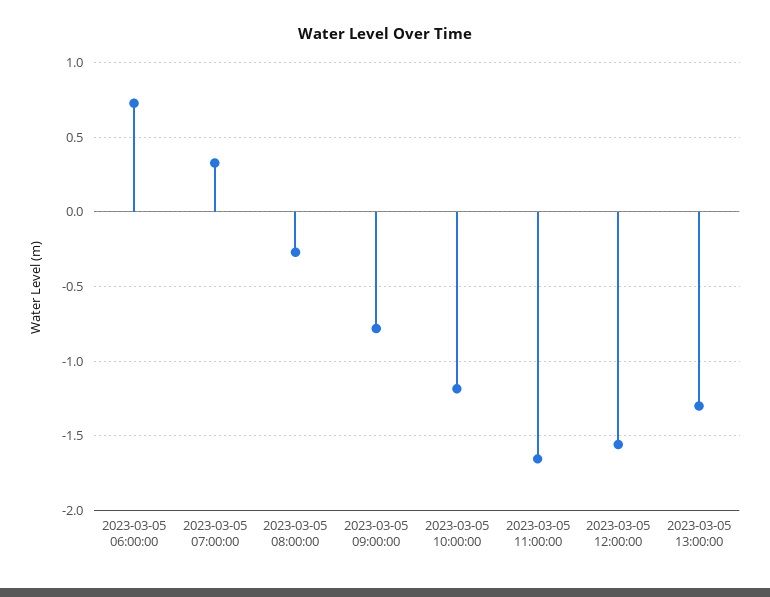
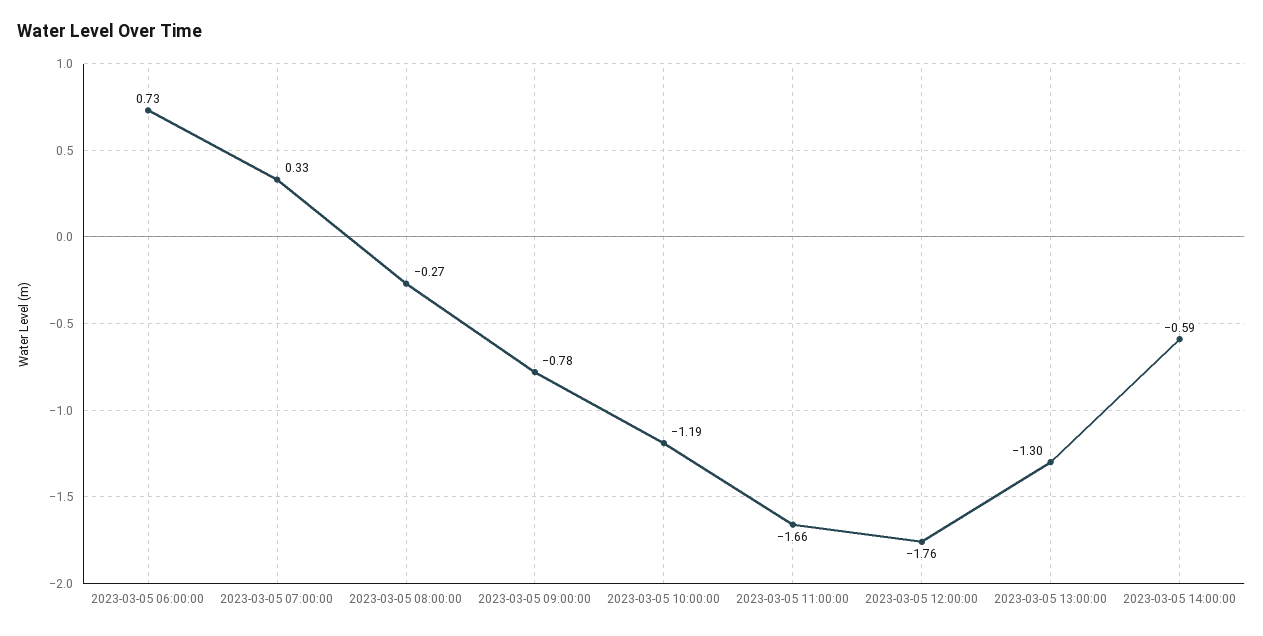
2023-03-05 12:00:00: -1.55 -> -1.76
2023-03-05 14:00:00: none -> -0.59

